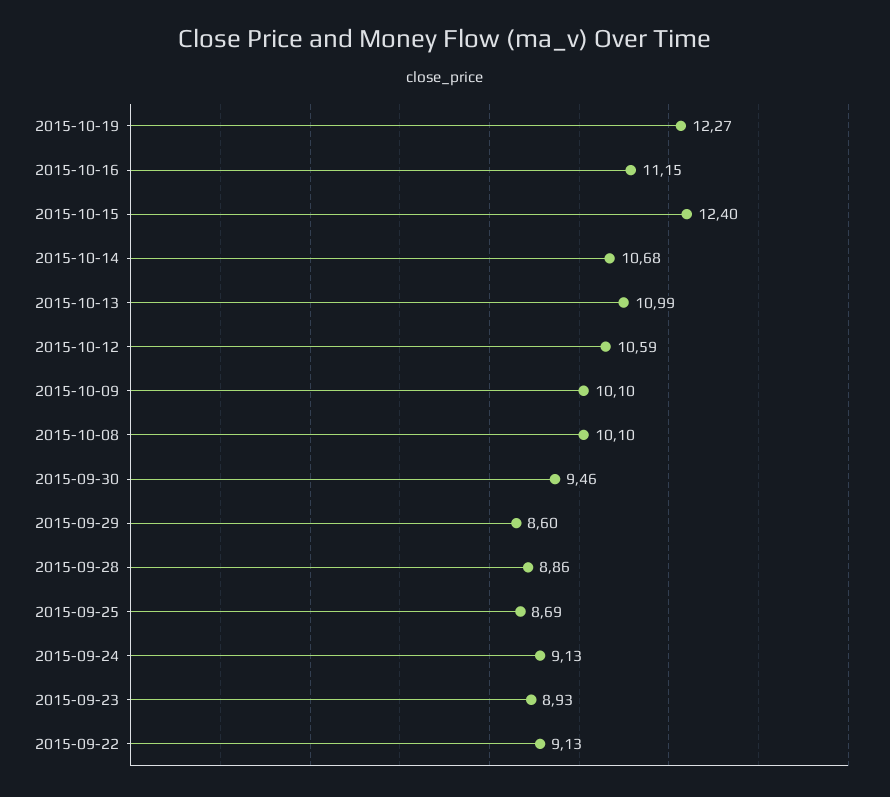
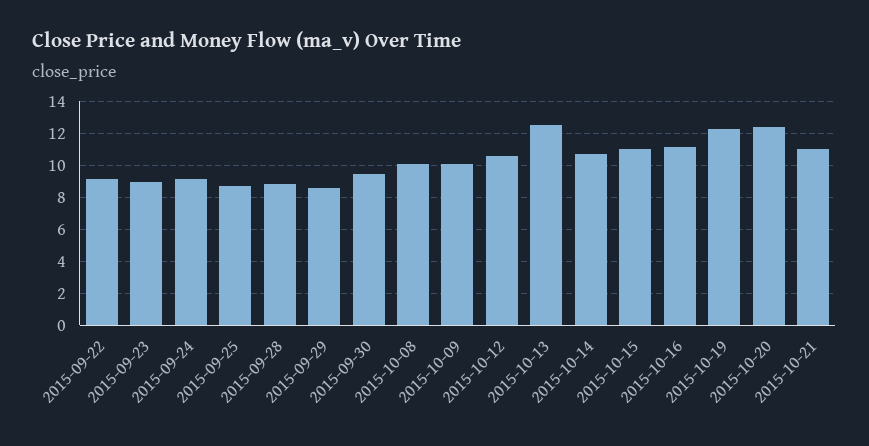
2015-10-15: 12.4 -> 11
2015-10-13: 10.99 -> 12.5
2015-10-20: none -> 12.5
2015-10-21: none -> 11

